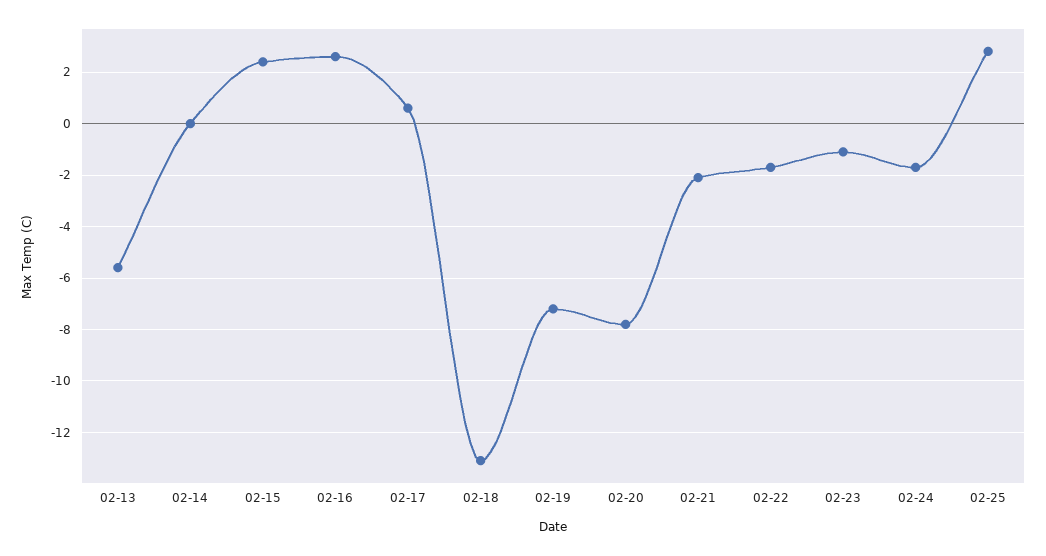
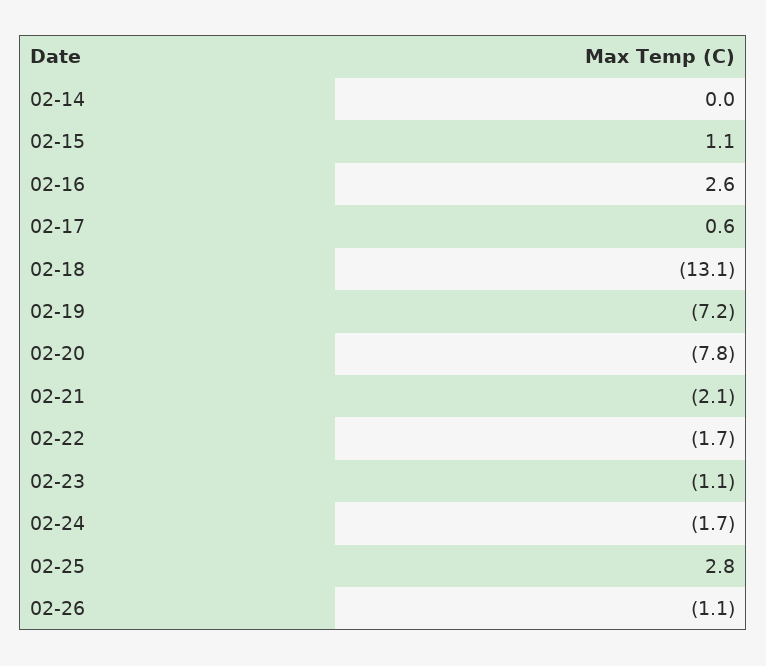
02-13: -5.5 -> none
02-15: 2.5 -> 1.1
02-26: none -> -1.1

